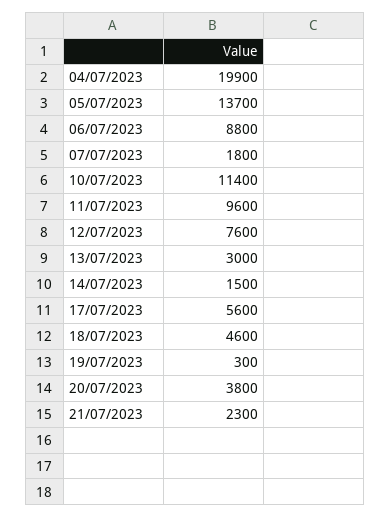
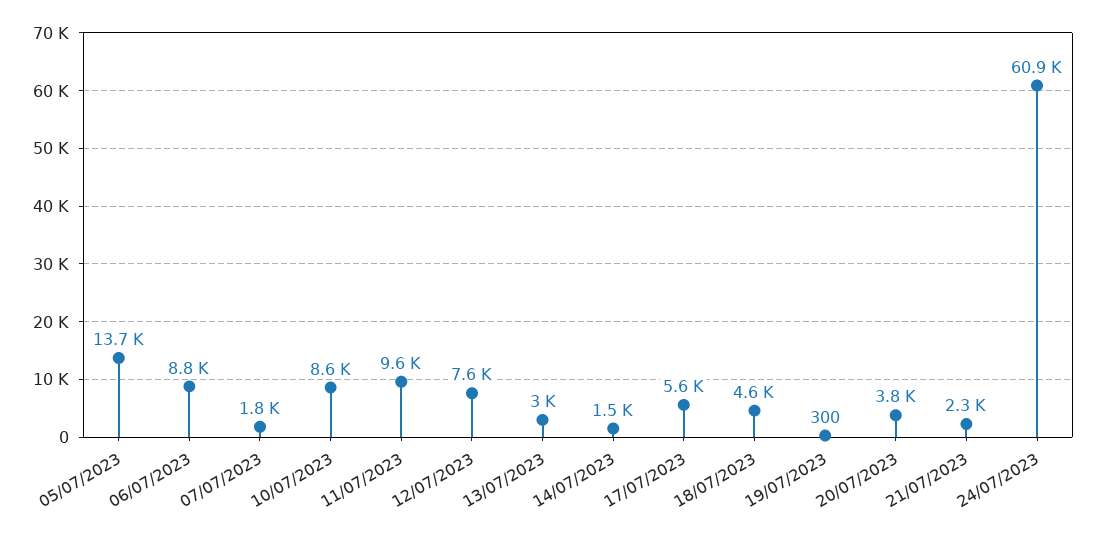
04/07/2023: 19900 -> none
10/07/2023: 11400 -> 8600
24/07/2023: none -> 60900

